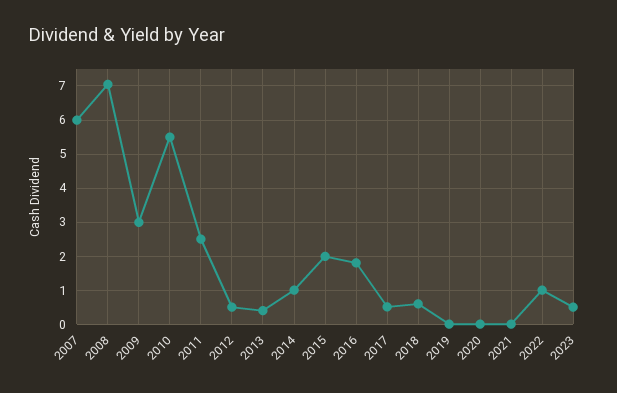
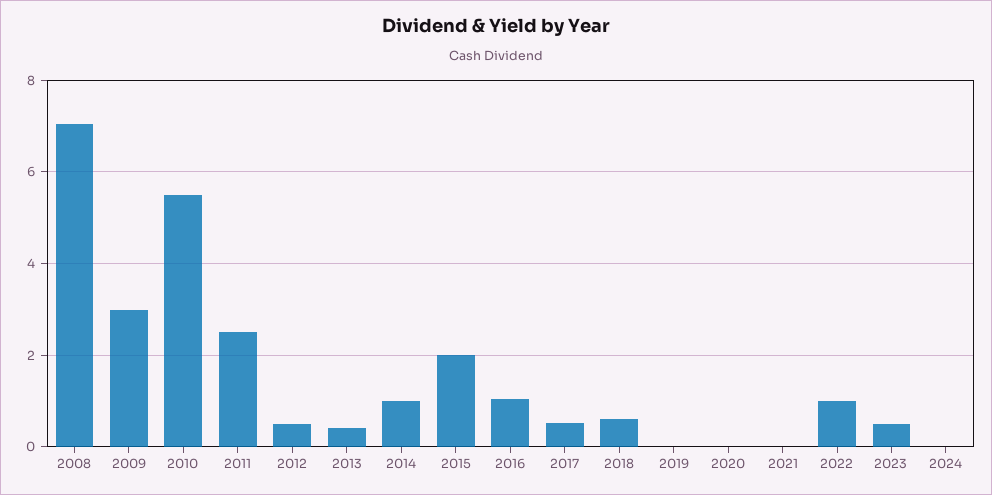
2007: 6 -> none
2016: 1.8 -> 1
2024: none -> 0

